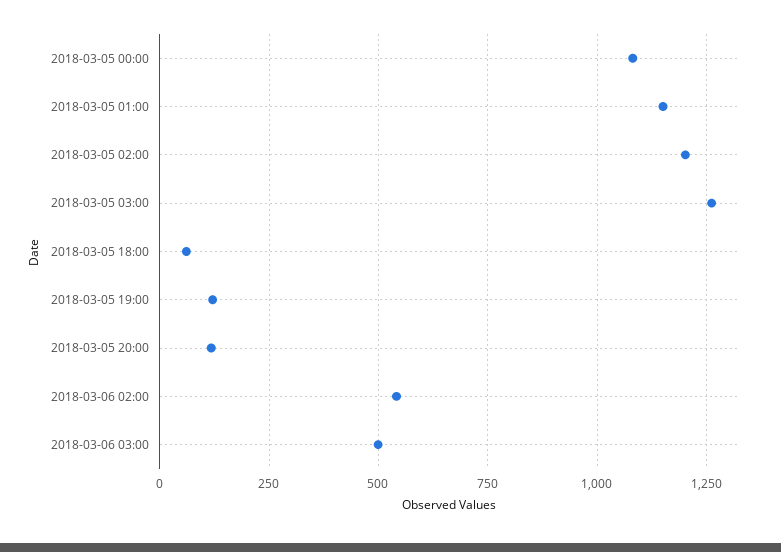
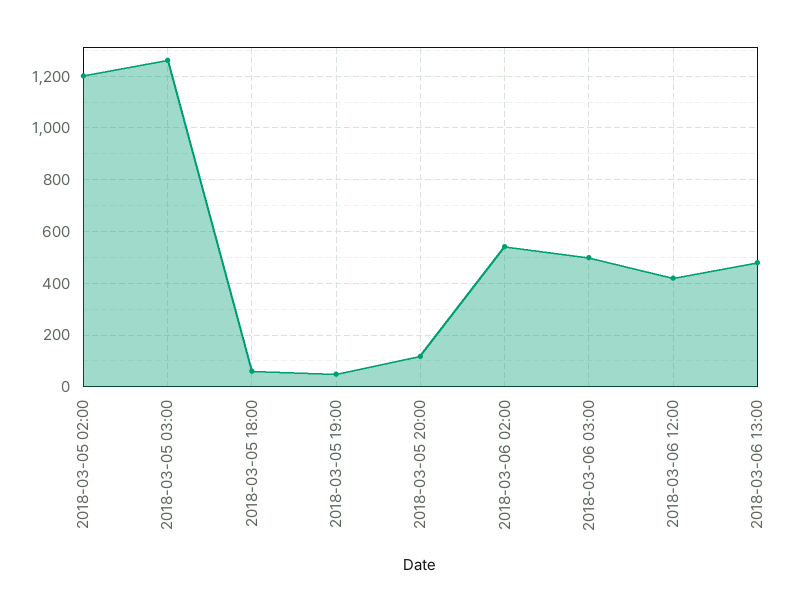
2018-03-05 00:00: 1075 -> none
2018-03-05 01:00: 1150 -> none
2018-03-05 19:00: 125 -> 50
2018-03-06 12:00: none -> 425
2018-03-06 13:00: none -> 475

